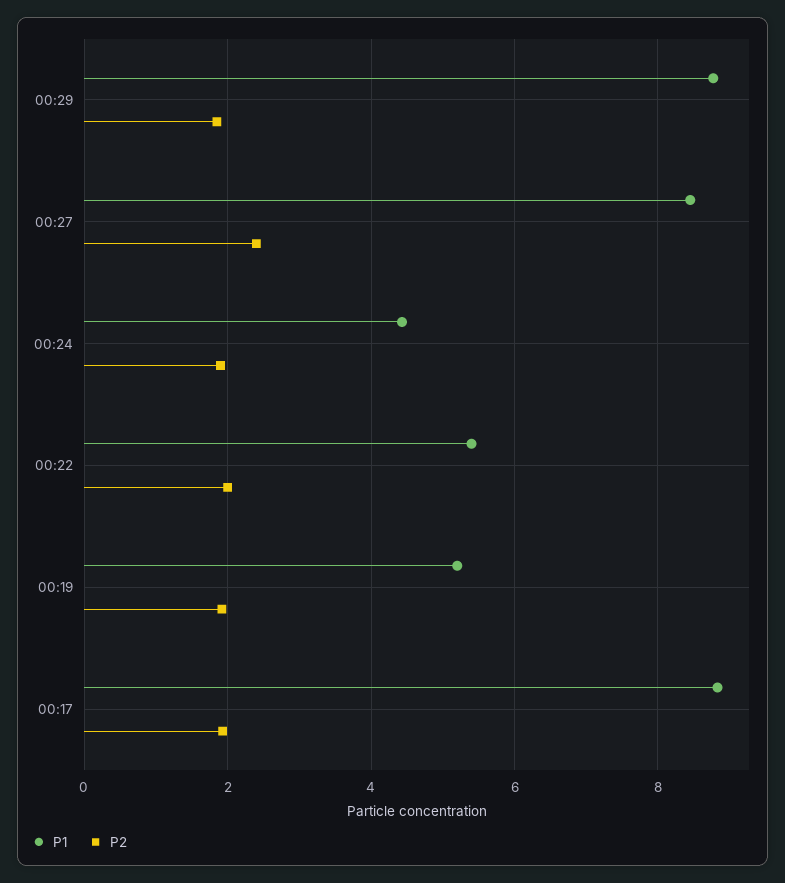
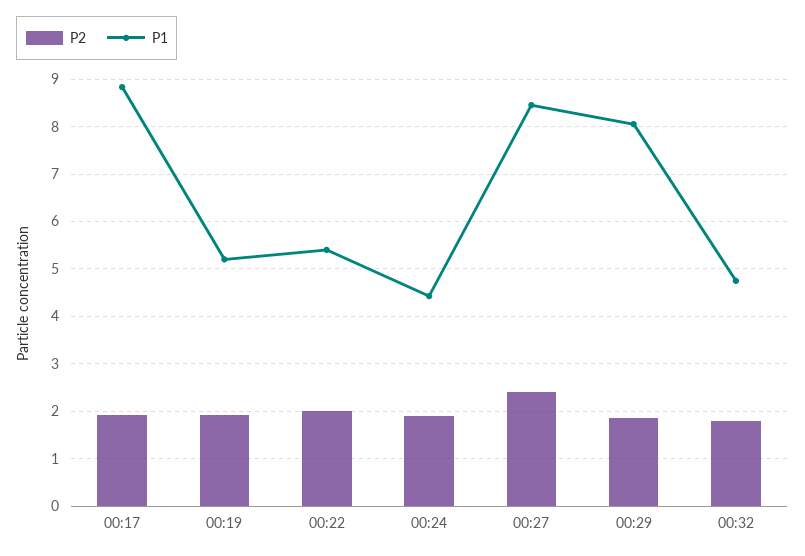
P1, 00:29: 8.8 -> 8
P2, 00:32: none -> 1.8
P1, 00:32: none -> 4.8

